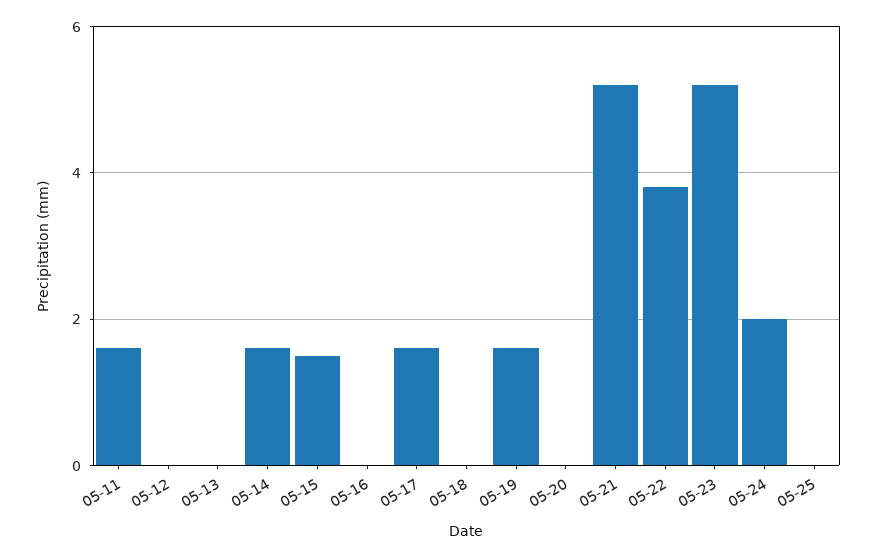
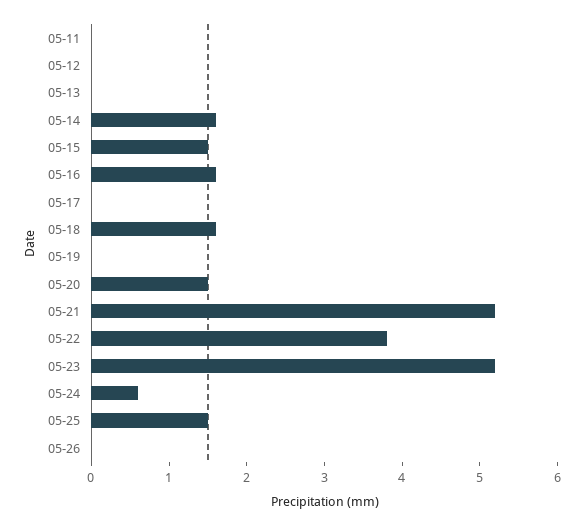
05-11: 1.5 -> 0
05-16: 0 -> 1.5
05-17: 1.5 -> 0
05-18: 0 -> 1.5
05-19: 1.5 -> 0
05-20: 0 -> 1.5
05-24: 2 -> 0.5
05-25: 0 -> 1.5
05-26: none -> 0

